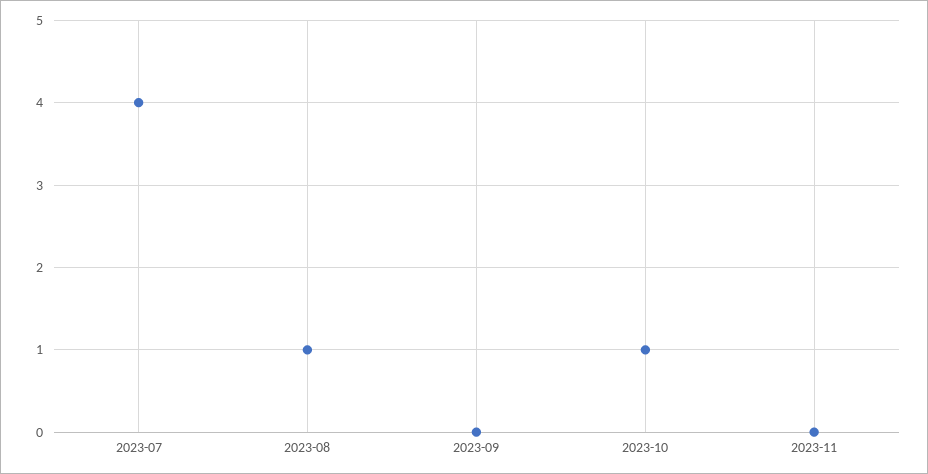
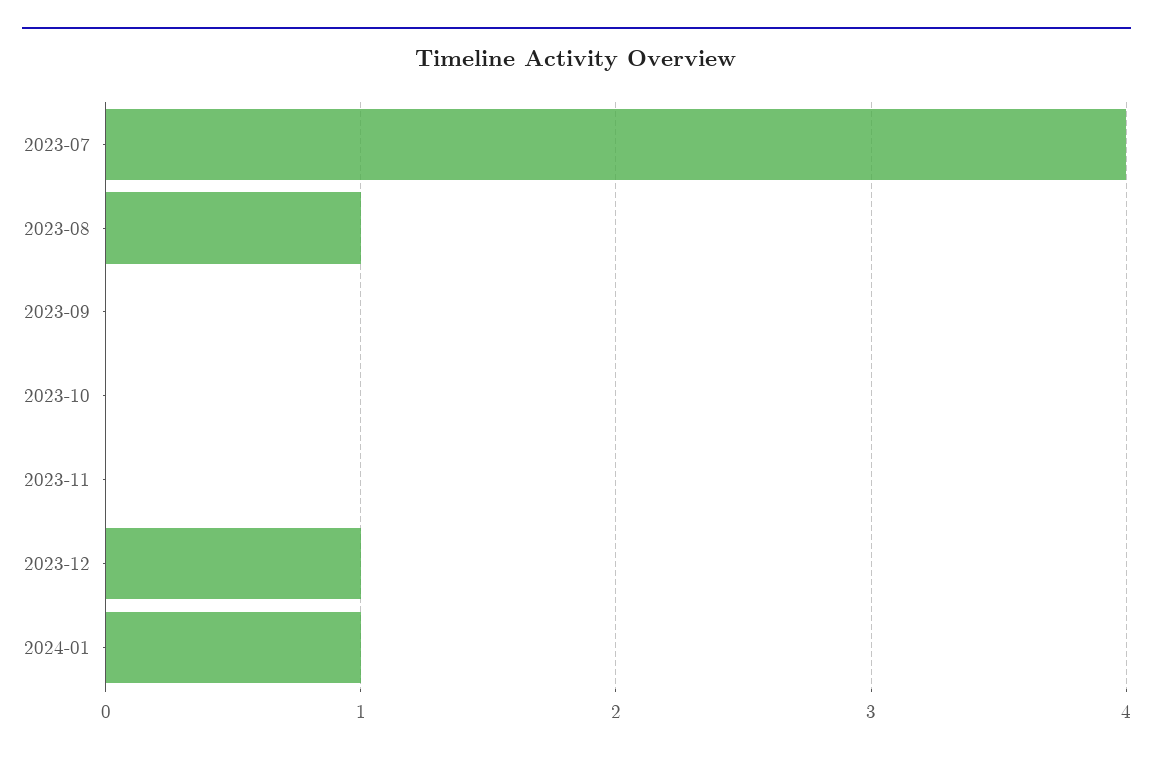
2023-10: 1 -> 0
2023-12: none -> 1
2024-01: none -> 1

